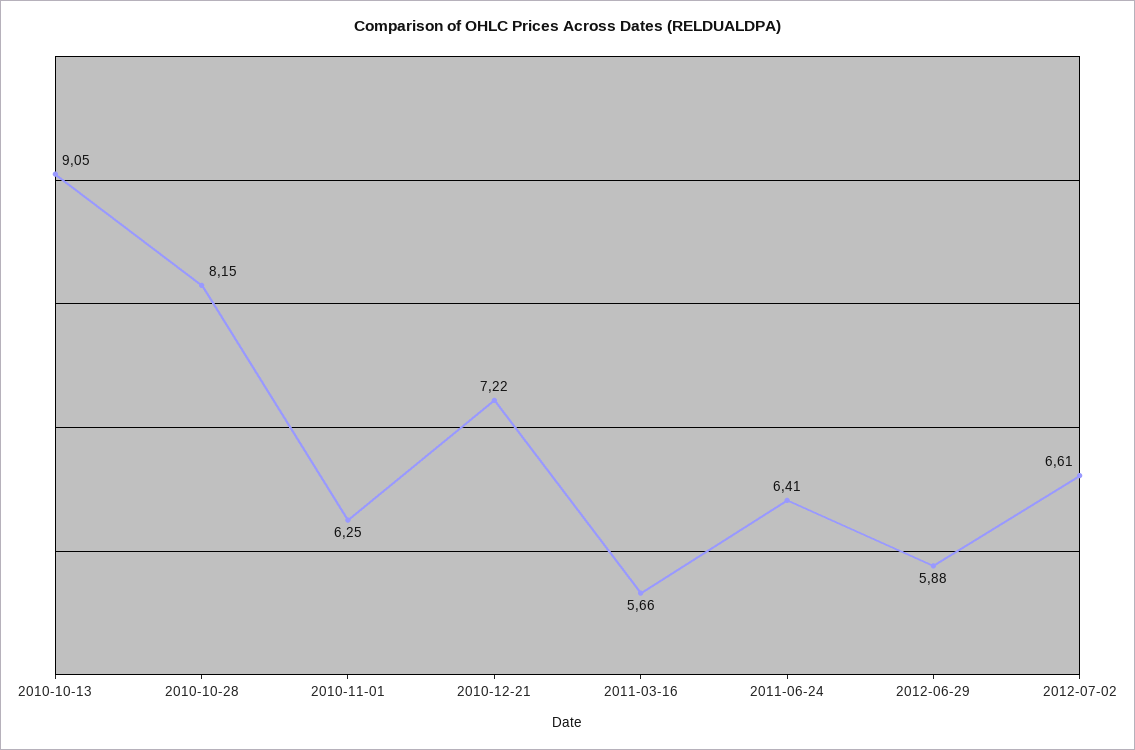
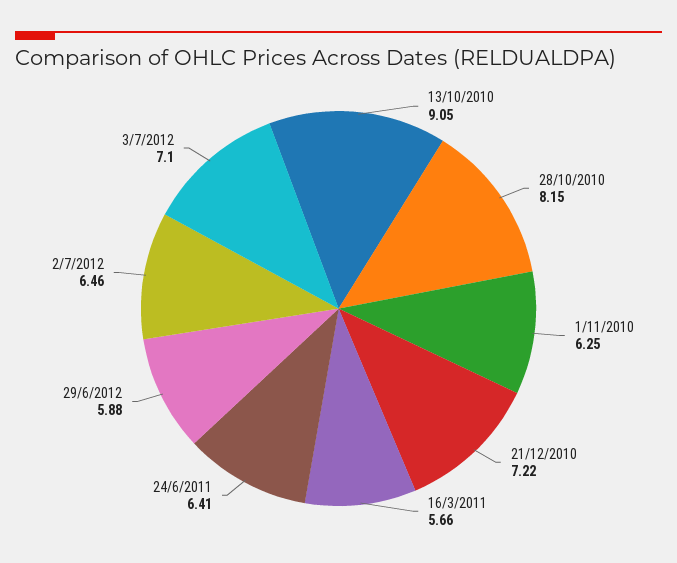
2012-07-02: 6.61 -> 6.46
3/7/2012: none -> 7.1

